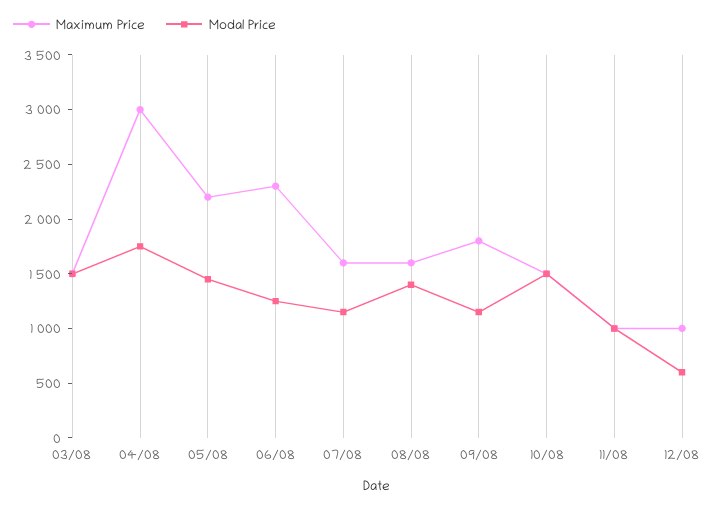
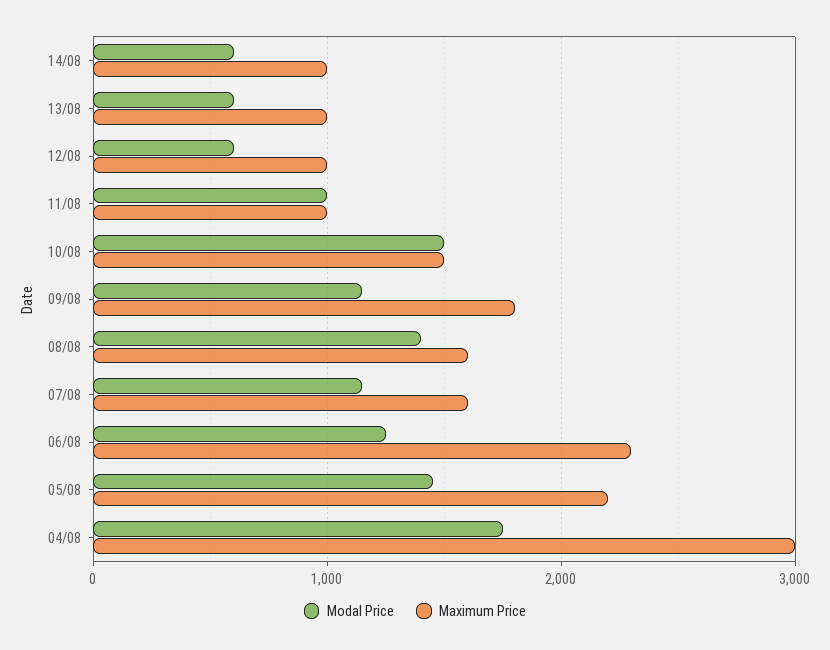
Maximum Price, 03/08: 1500 -> none
Modal Price, 03/08: 1500 -> none
Modal Price, 14/08: none -> 600
Maximum Price, 14/08: none -> 1000
Modal Price, 13/08: none -> 600
Maximum Price, 13/08: none -> 1000

